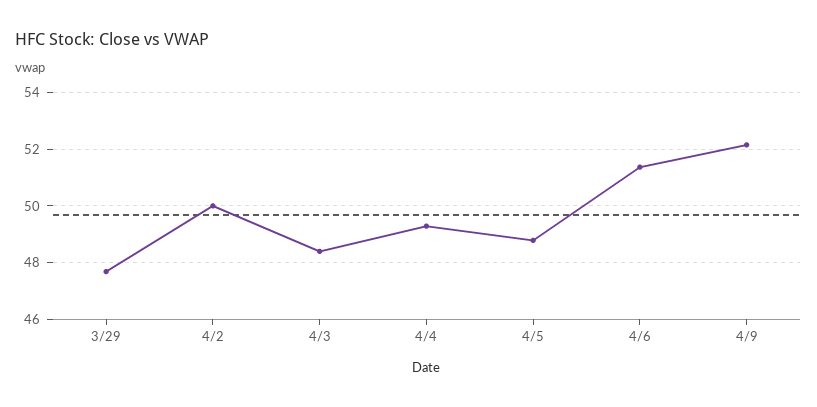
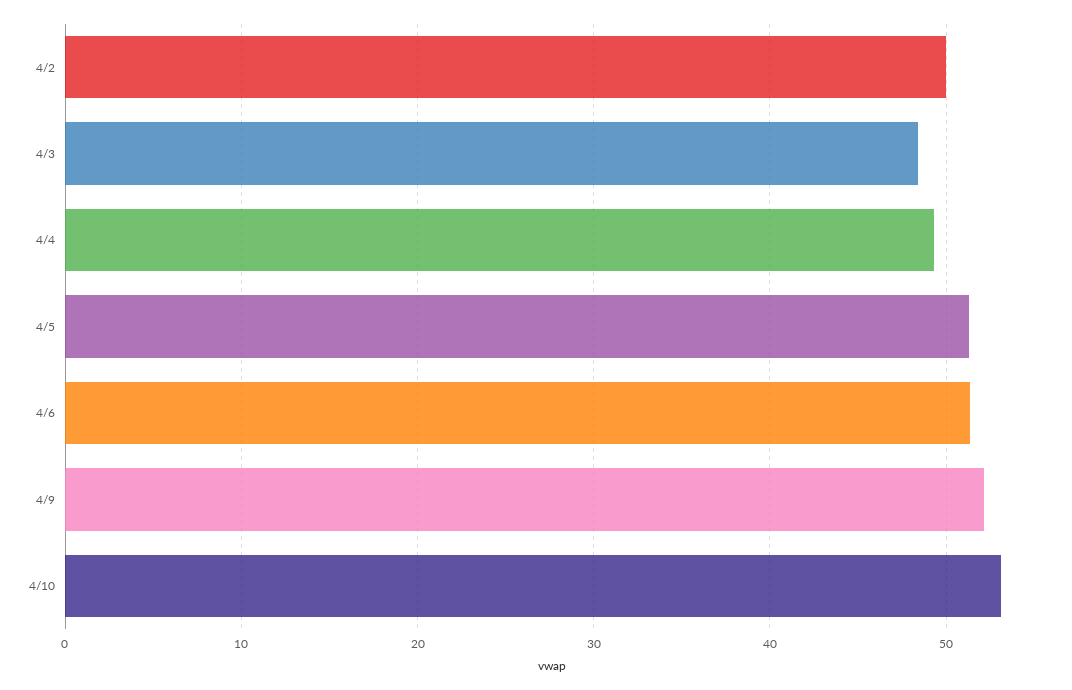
3/29: 47.75 -> none
4/5: 48.75 -> 51
4/10: none -> 53

